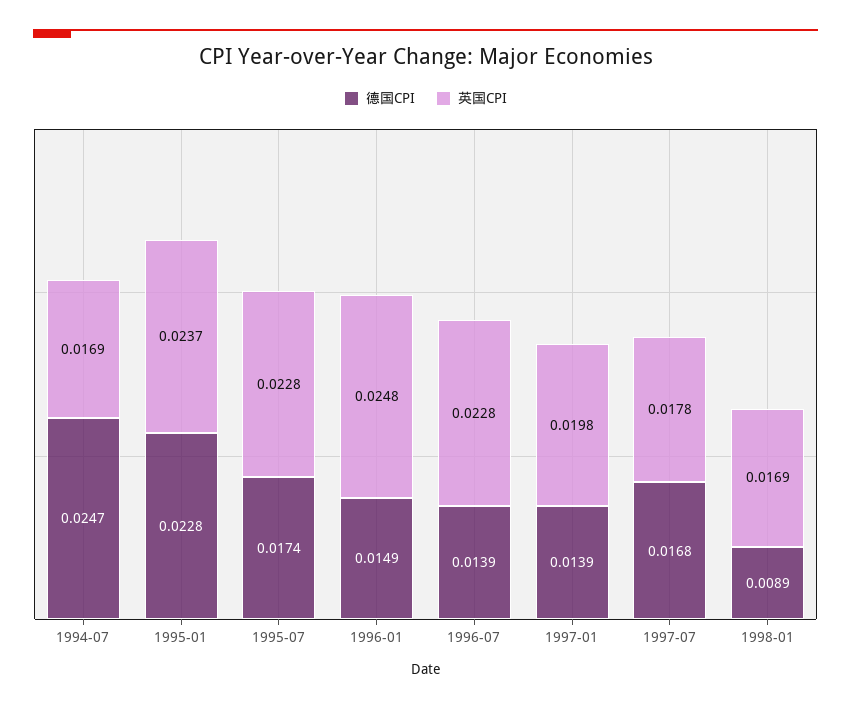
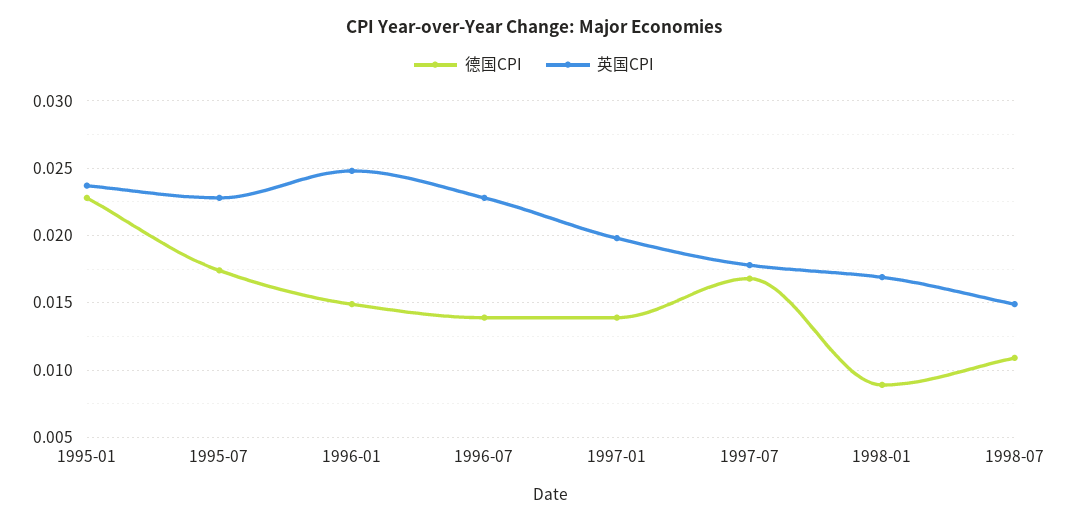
德国CPI, 1994-07: 0.0247 -> none
英国CPI, 1994-07: 0.0169 -> none
德国CPI, 1998-07: none -> 0.011
英国CPI, 1998-07: none -> 0.015

